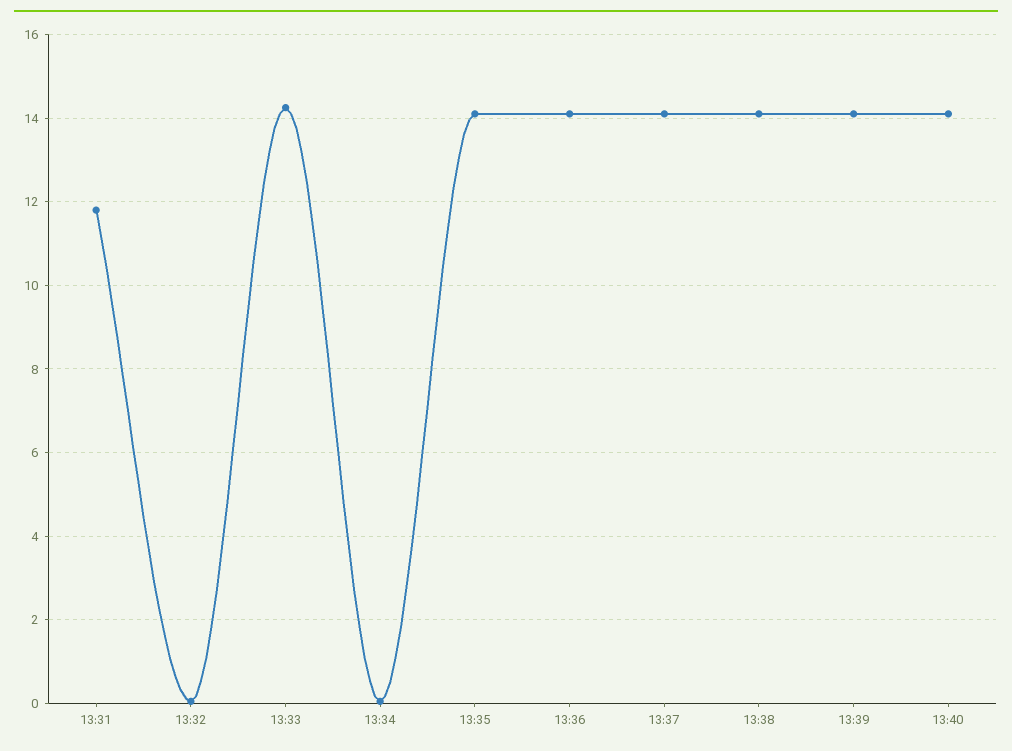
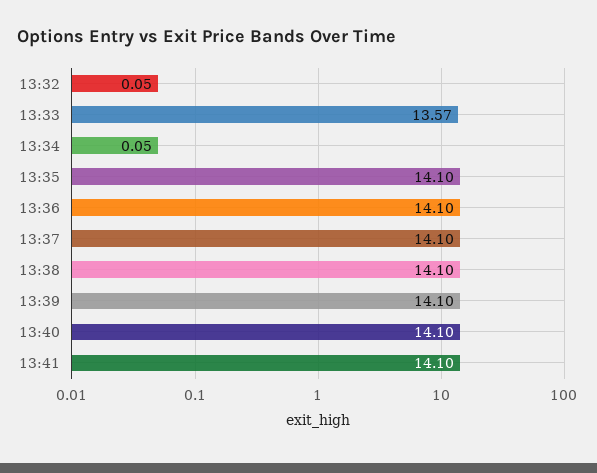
13:31: 11.8 -> none
13:33: 14.2 -> 13.57
13:41: none -> 14.1

